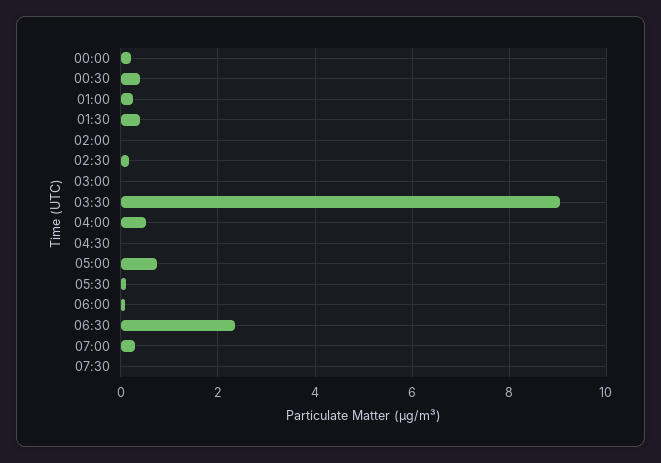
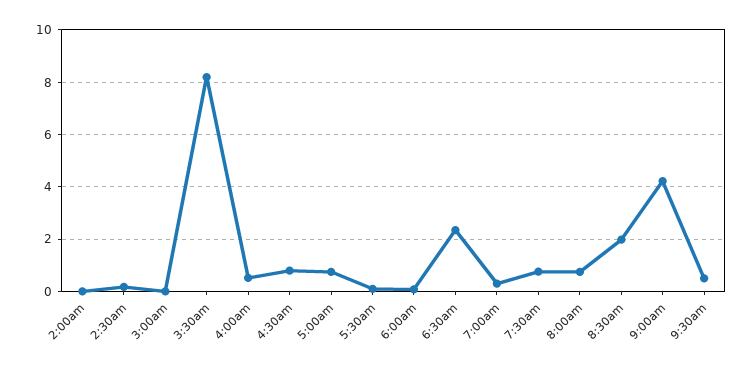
00:00: 0.2 -> none
00:30: 0.4 -> none
01:00: 0.2 -> none
01:30: 0.4 -> none
03:30: 9 -> 8.25
04:30: 0 -> 0.75
07:30: 0 -> 0.75
8:00am: none -> 0.75
8:30am: none -> 2
9:00am: none -> 4.25
9:30am: none -> 0.5

